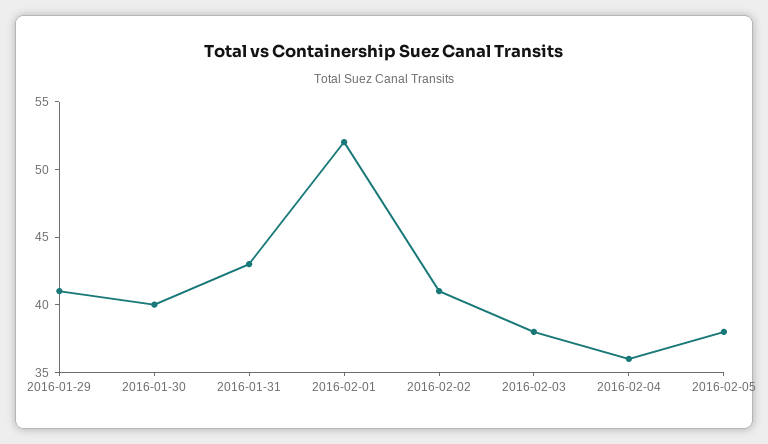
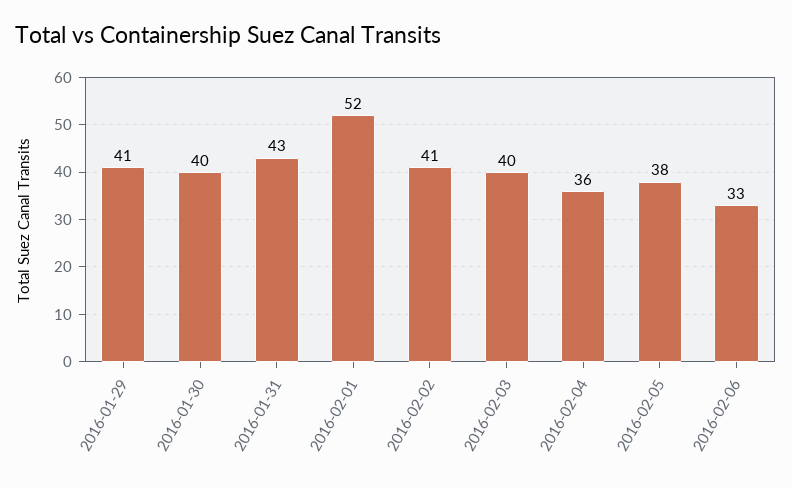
2016-02-03: 38 -> 40
2016-02-06: none -> 33

